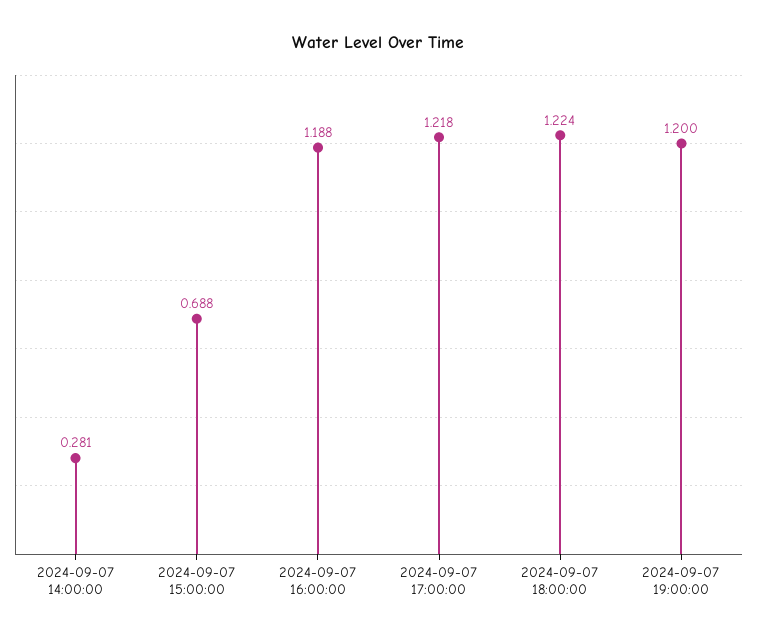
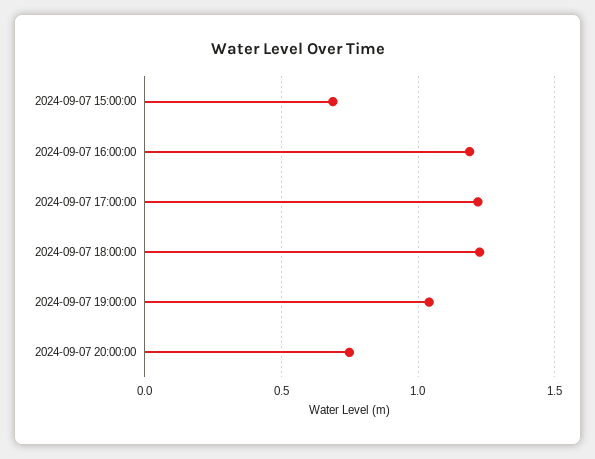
2024-09-07 14:00:00: 0.281 -> none
2024-09-07 19:00:00: 1.2 -> 1.05
2024-09-07 20:00:00: none -> 0.75

